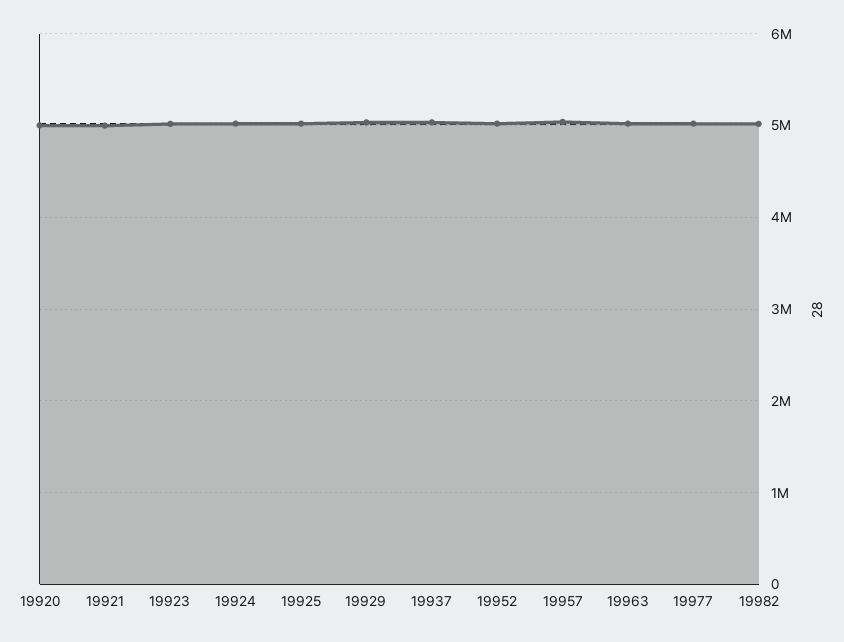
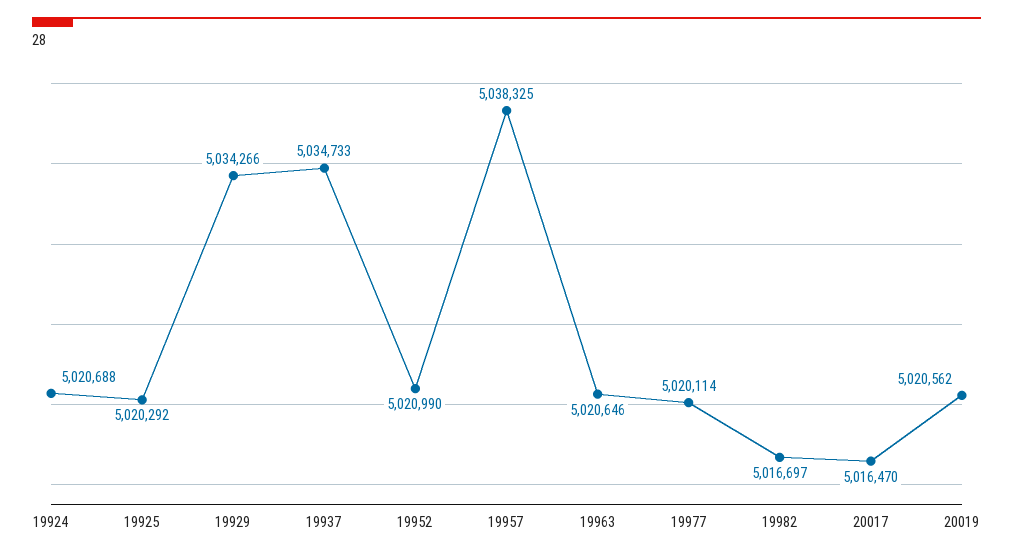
19920: 5000000 -> none
19921: 5000000 -> none
19923: 5000000 -> none
20017: none -> 5016470
20019: none -> 5020562

